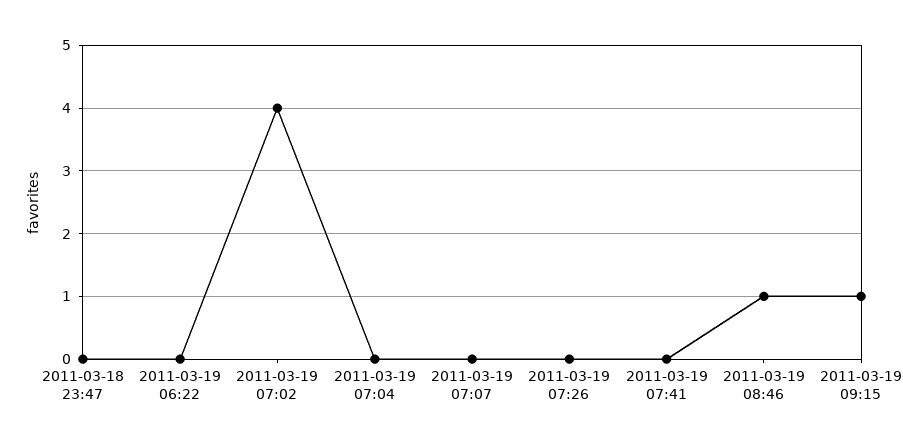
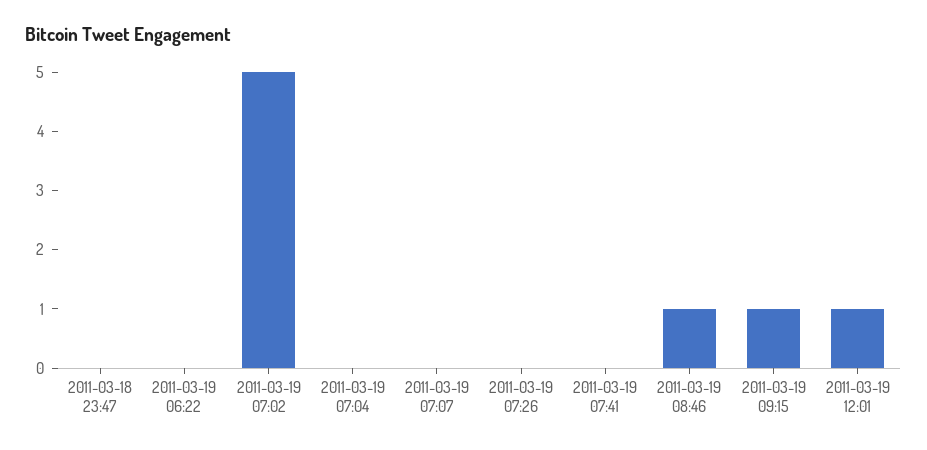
2011-03-19 07:02: 4 -> 5
2011-03-19 12:01: none -> 1

